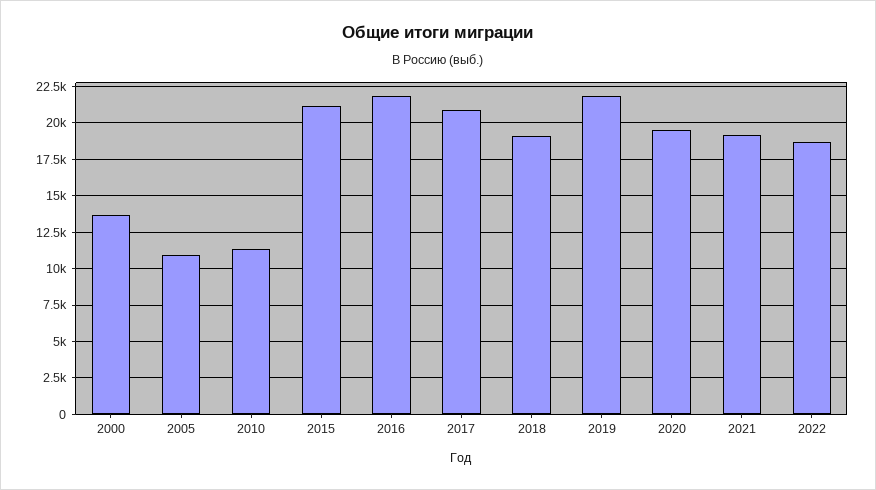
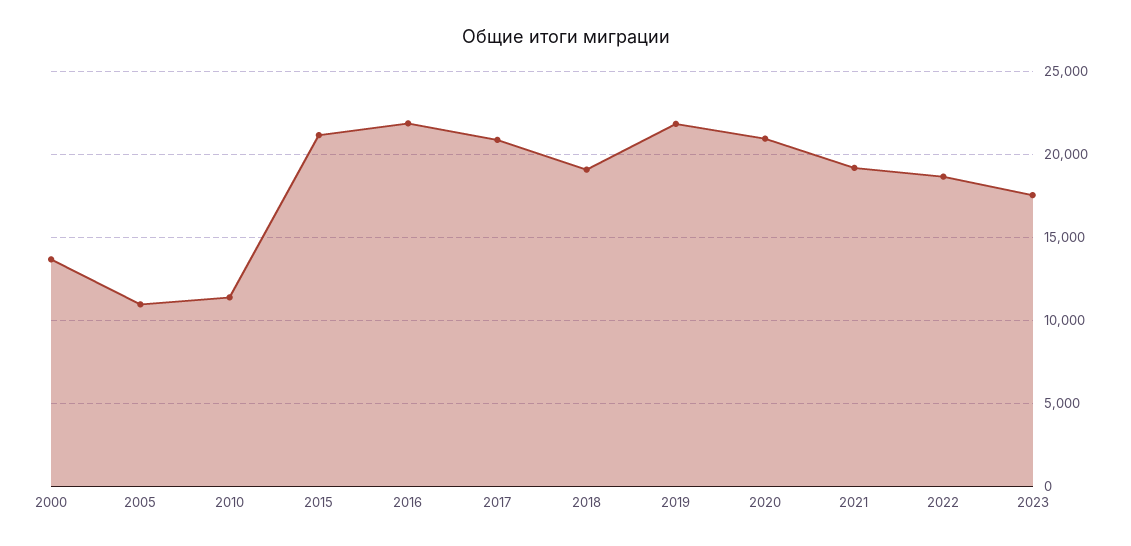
2020: 19500 -> 21000
2023: none -> 17500

